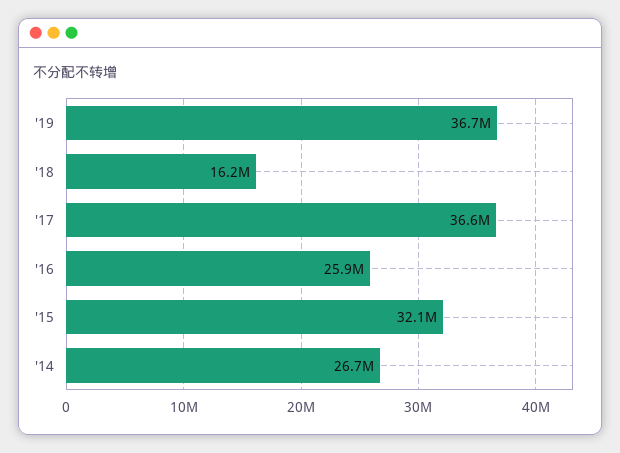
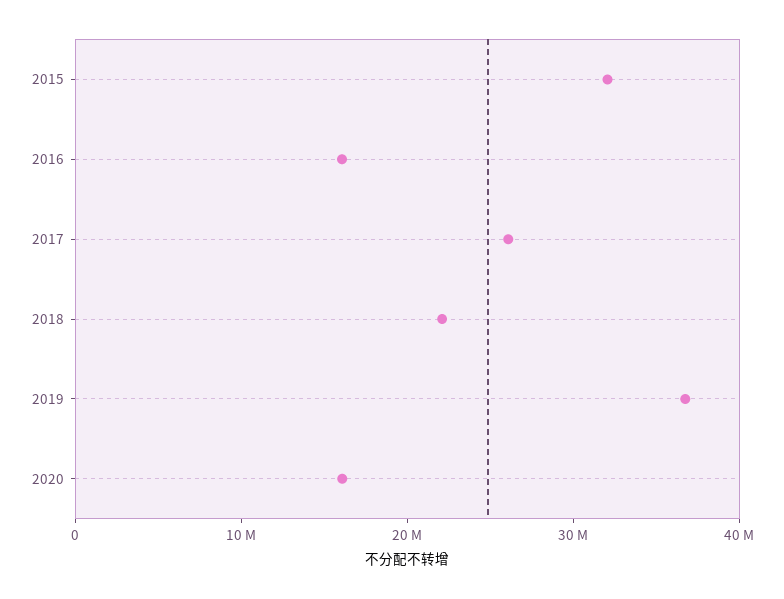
'18: 16200000 -> 22000000
'17: 36600000 -> 26000000
'16: 25900000 -> 16000000
'14: 26700000 -> none
2020: none -> 16000000

